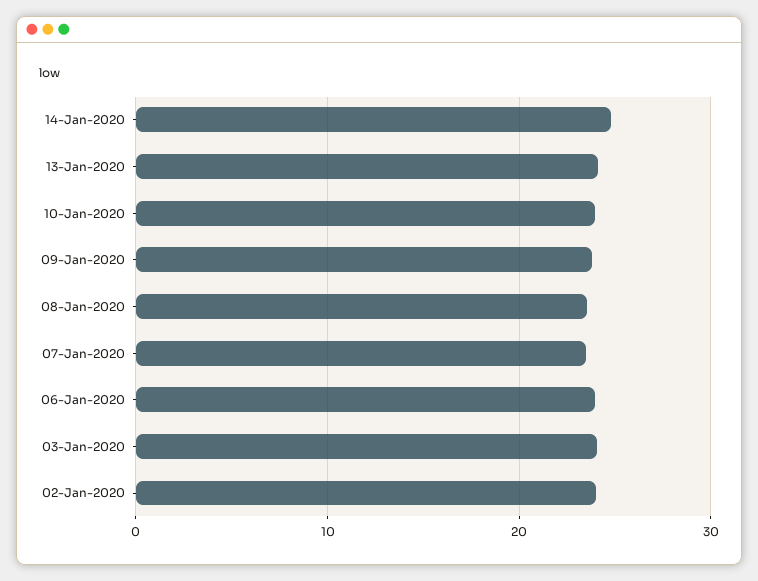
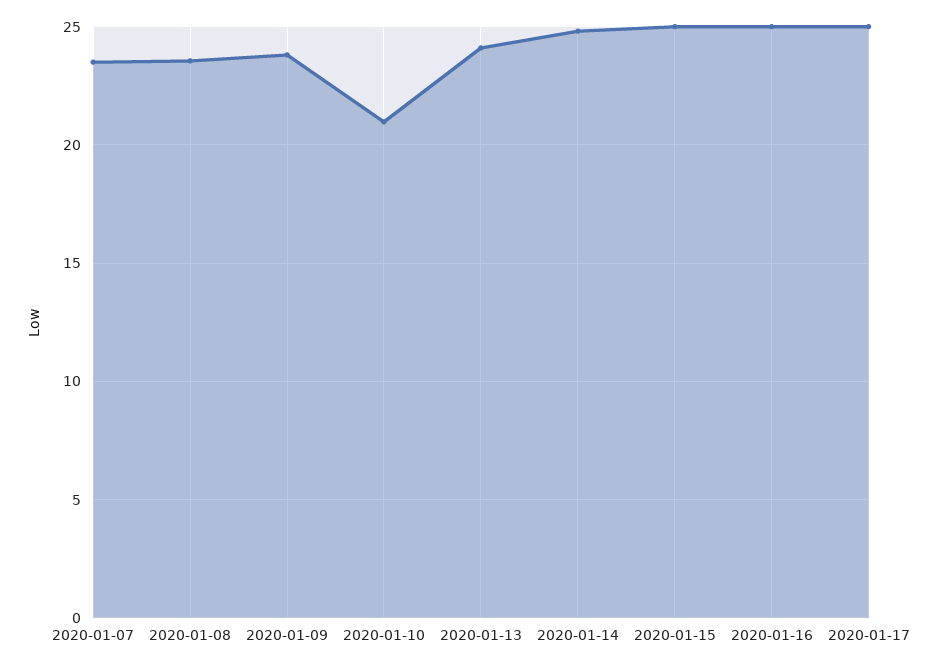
10-Jan-2020: 24 -> 21
06-Jan-2020: 24 -> none
03-Jan-2020: 24 -> none
02-Jan-2020: 24 -> none
2020-01-15: none -> 25
2020-01-16: none -> 25
2020-01-17: none -> 25

